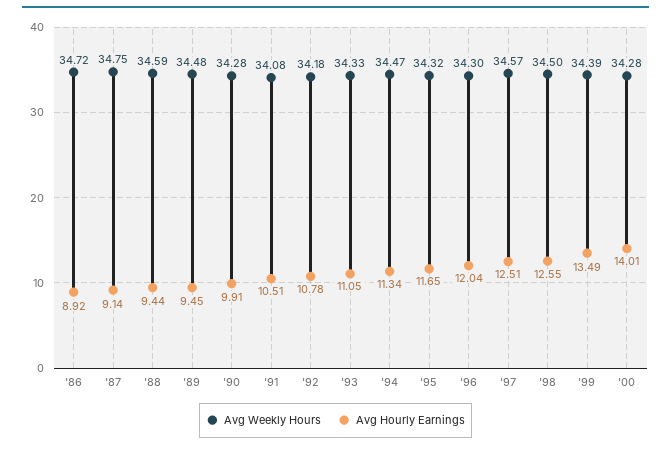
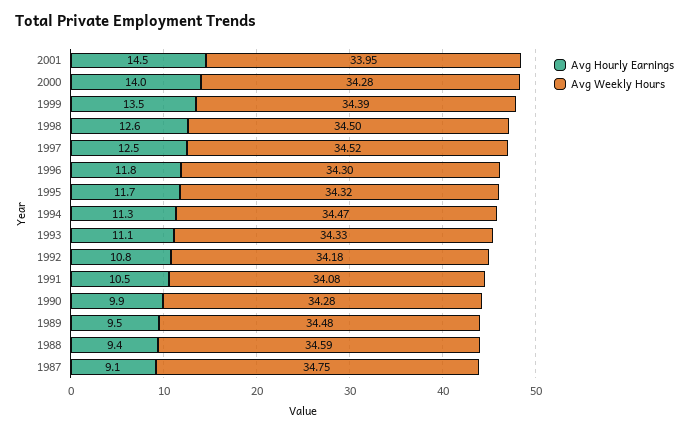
Avg Weekly Hours, '86: 34.72 -> none
Avg Hourly Earnings, '86: 8.92 -> none
Avg Hourly Earnings, '96: 12.04 -> 11.8
Avg Weekly Hours, '97: 34.57 -> 34.52
Avg Hourly Earnings, 2001: none -> 14.5
Avg Weekly Hours, 2001: none -> 33.95

